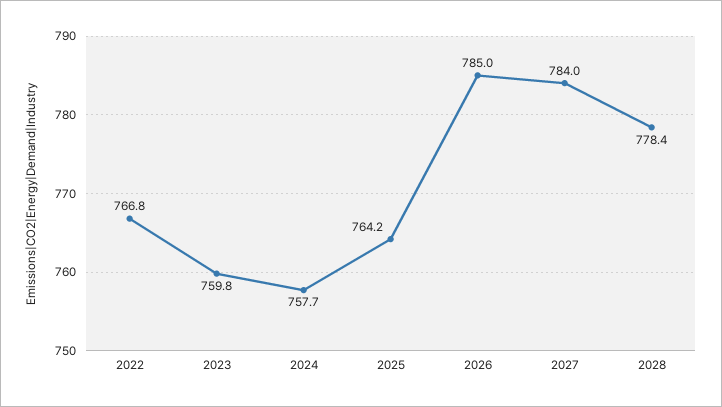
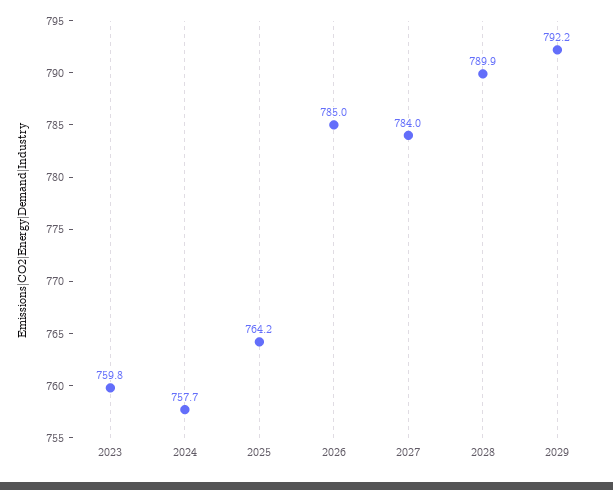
2022: 766.8 -> none
2028: 778.4 -> 789.9
2029: none -> 792.2

